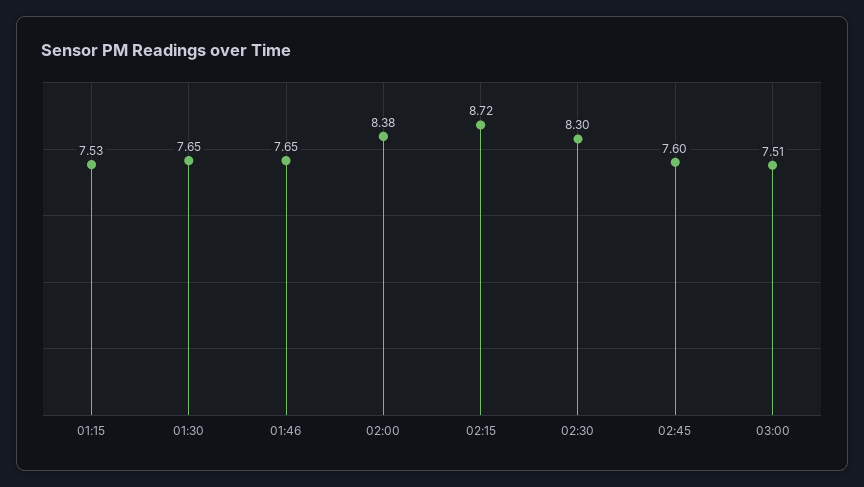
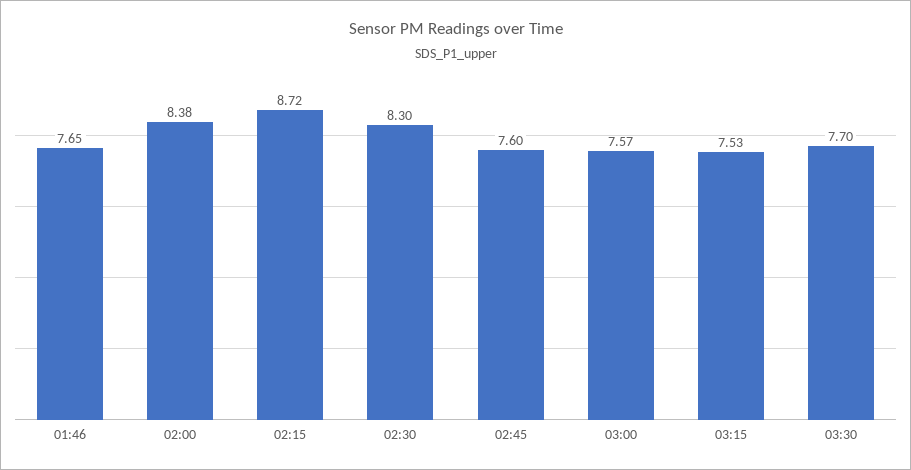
01:15: 7.53 -> none
01:30: 7.65 -> none
03:00: 7.51 -> 7.57
03:15: none -> 7.53
03:30: none -> 7.7

